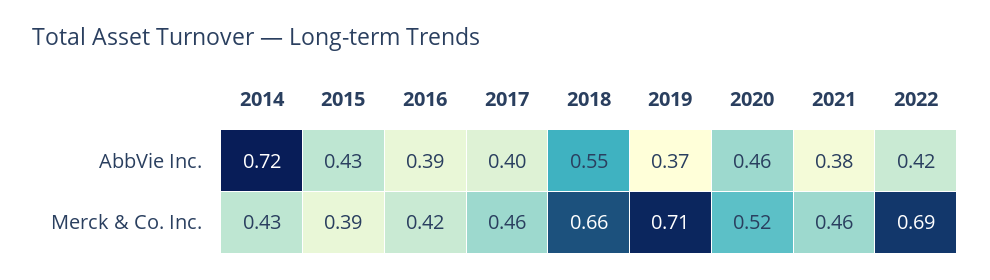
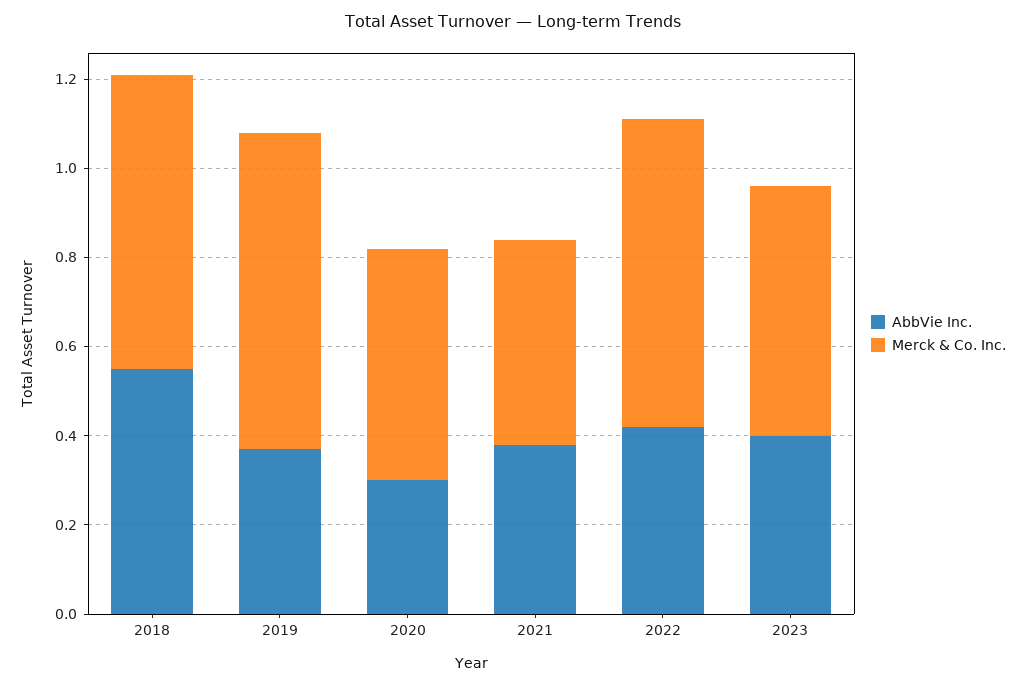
AbbVie Inc., 2014: 0.72 -> none
AbbVie Inc., 2015: 0.43 -> none
AbbVie Inc., 2016: 0.39 -> none
AbbVie Inc., 2017: 0.4 -> none
AbbVie Inc., 2020: 0.46 -> 0.3
Merck & Co. Inc., 2014: 0.43 -> none
Merck & Co. Inc., 2015: 0.39 -> none
Merck & Co. Inc., 2016: 0.42 -> none
Merck & Co. Inc., 2017: 0.46 -> none
AbbVie Inc., 2023: none -> 0.4
Merck & Co. Inc., 2023: none -> 0.55

